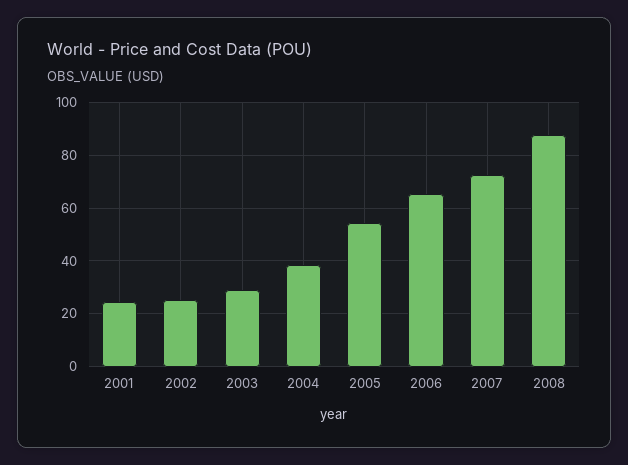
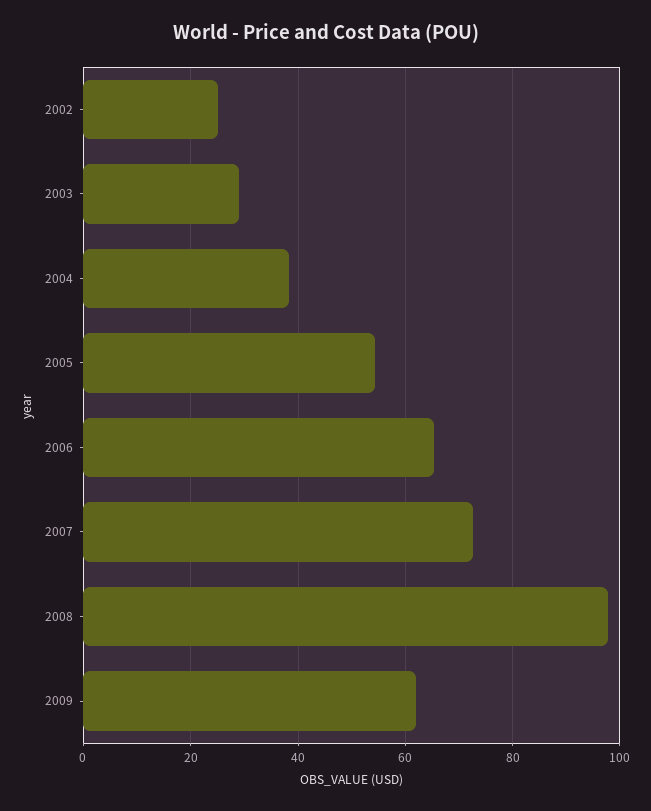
2001: 25 -> none
2008: 87.5 -> 98
2009: none -> 62

